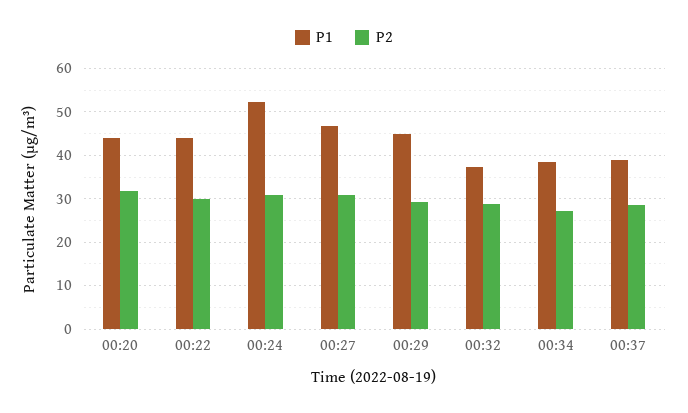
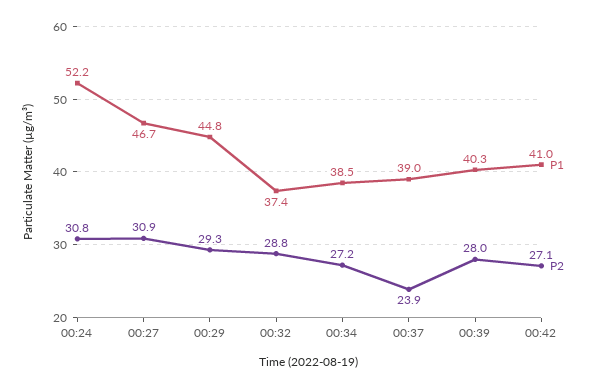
P1, 00:20: 44 -> none
P2, 00:20: 32 -> none
P1, 00:22: 44 -> none
P2, 00:22: 30 -> none
P2, 00:37: 28 -> 23.9
P1, 00:39: none -> 40.3
P2, 00:39: none -> 28
P1, 00:42: none -> 41
P2, 00:42: none -> 27.1

